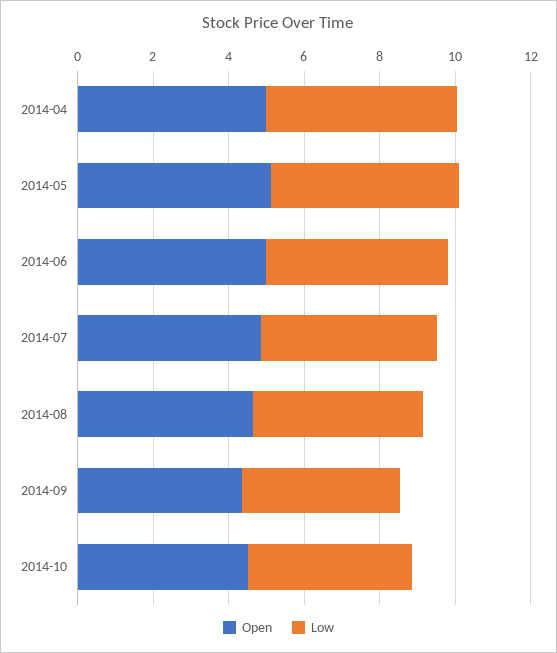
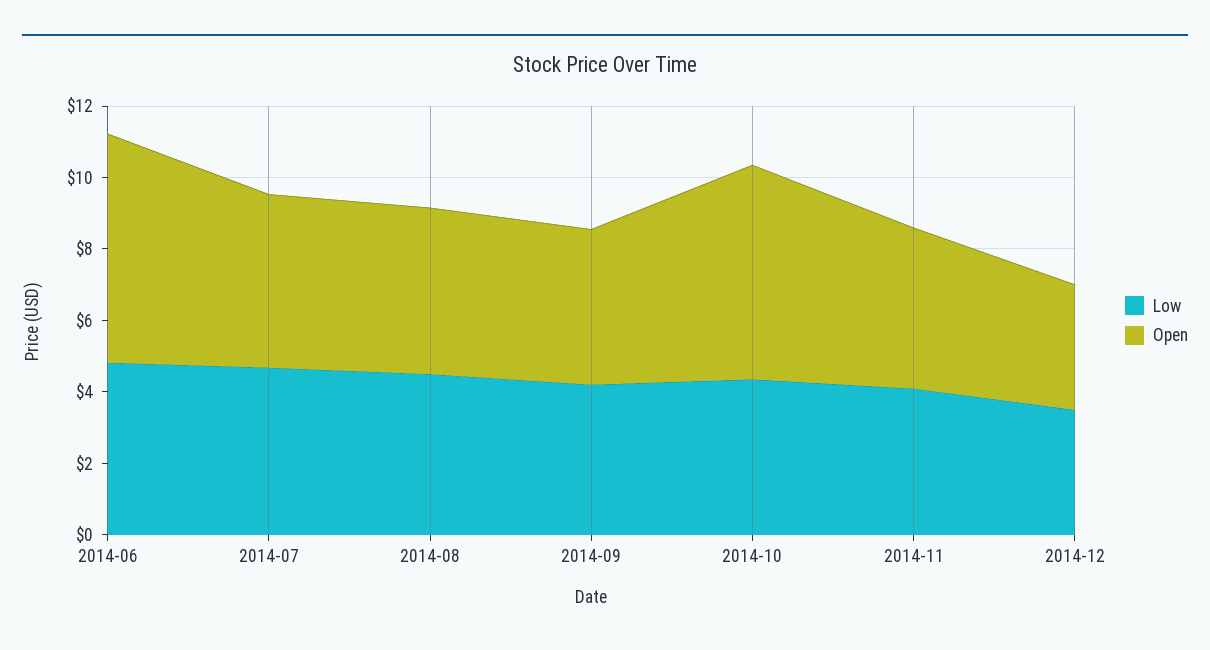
Open, 2014-04: 5 -> none
Low, 2014-04: 5 -> none
Open, 2014-05: 5 -> none
Low, 2014-05: 5 -> none
Open, 2014-06: 5 -> 6.5
Open, 2014-10: 4.5 -> 6
Low, 2014-11: none -> 4
Open, 2014-11: none -> 4.5
Low, 2014-12: none -> 3.5
Open, 2014-12: none -> 3.5

